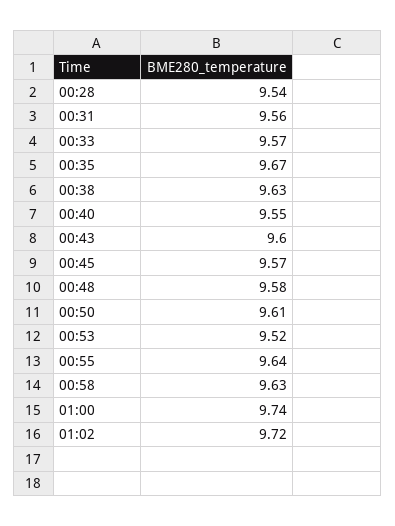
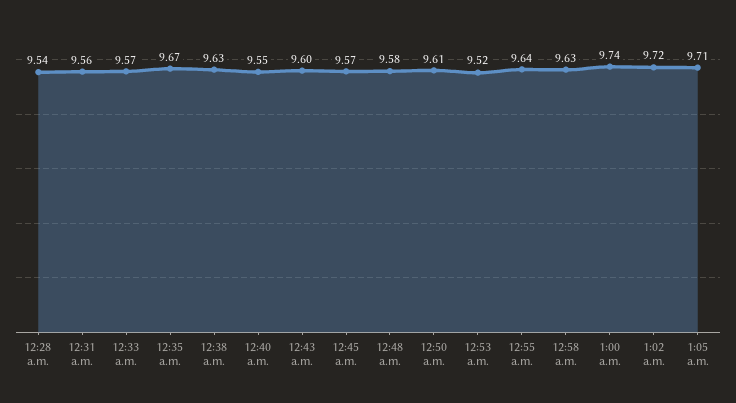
1:05 a.m.: none -> 9.71

